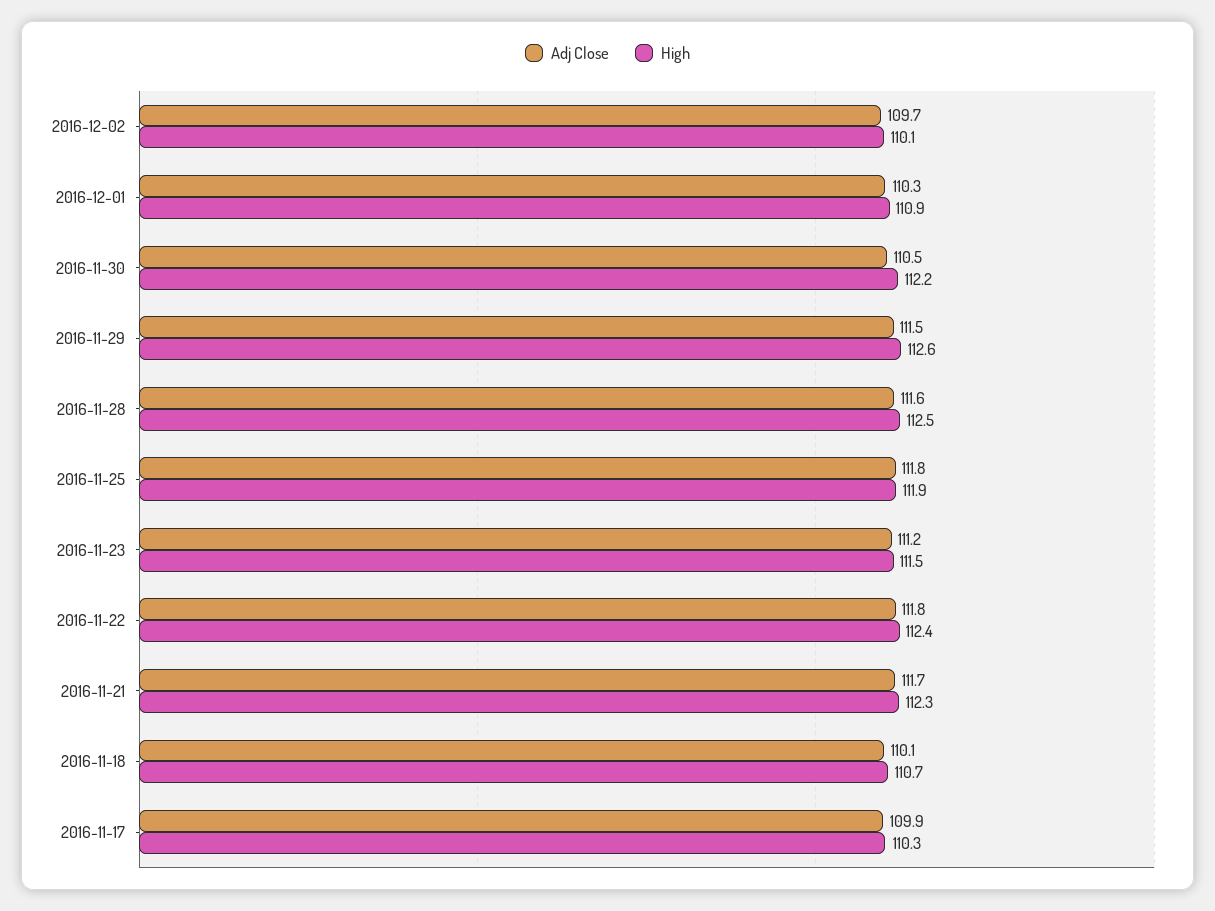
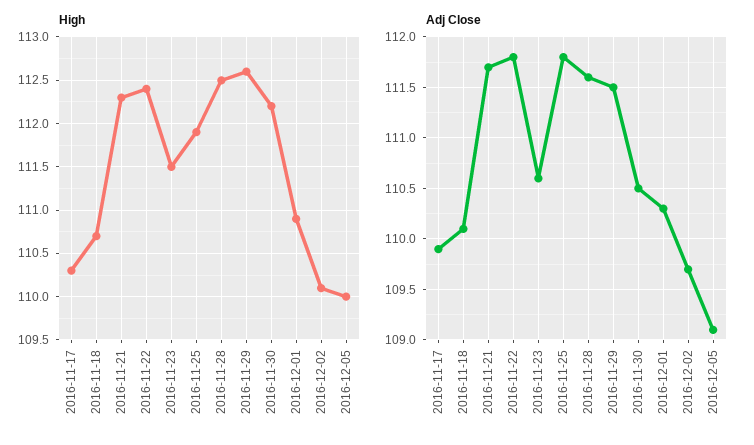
Adj Close, 2016-11-23: 111.2 -> 110.6
High, 2016-12-05: none -> 110
Adj Close, 2016-12-05: none -> 109.1

